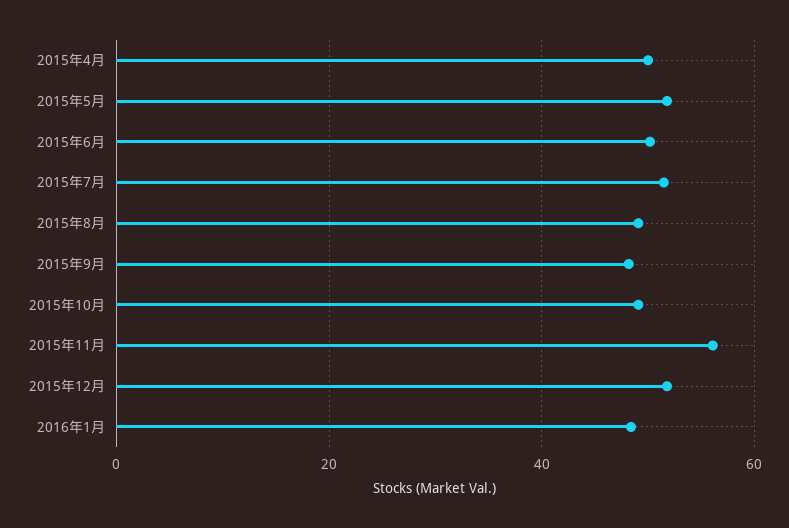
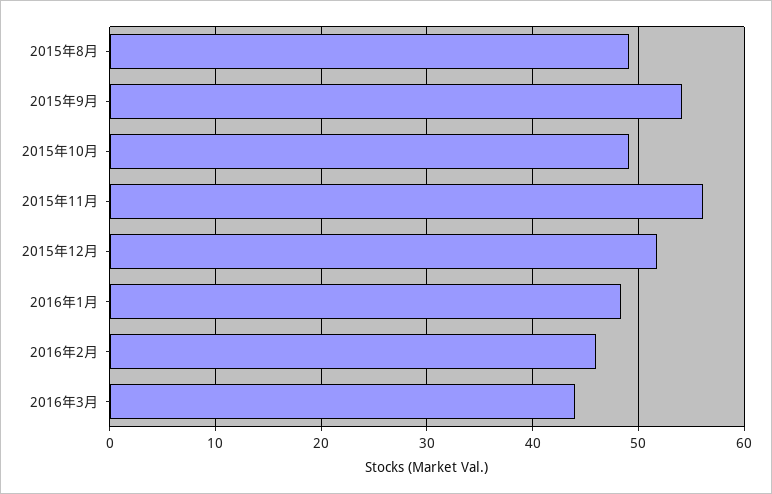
2015年4月: 50 -> none
2015年5月: 52 -> none
2015年6月: 50 -> none
2015年7月: 52 -> none
2015年9月: 48 -> 54
2016年2月: none -> 46
2016年3月: none -> 44

